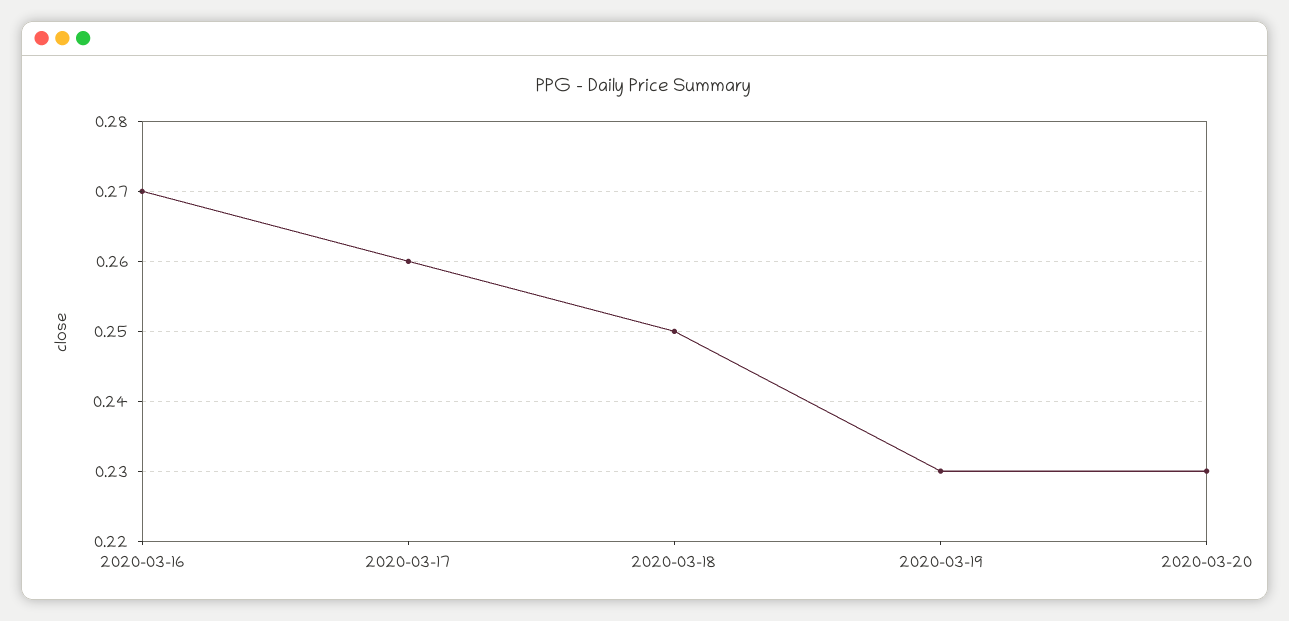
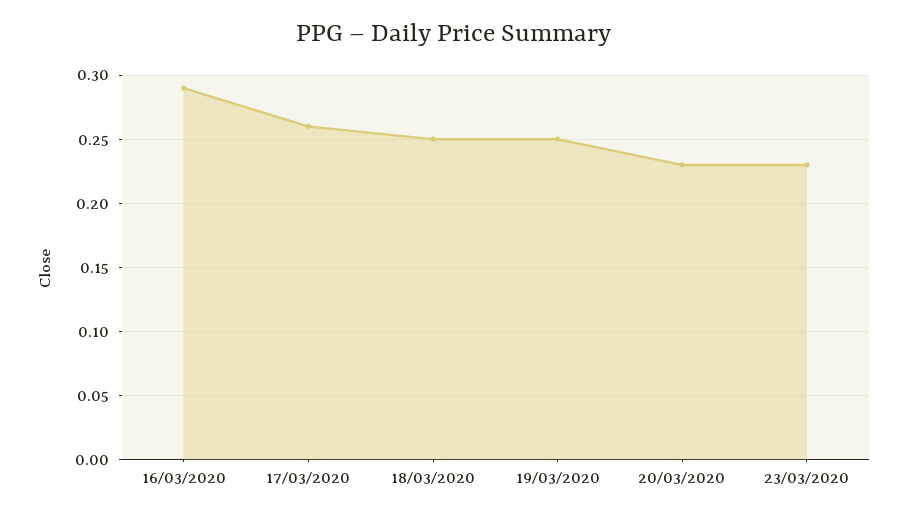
2020-03-16: 0.27 -> 0.29
2020-03-19: 0.23 -> 0.25
23/03/2020: none -> 0.23

